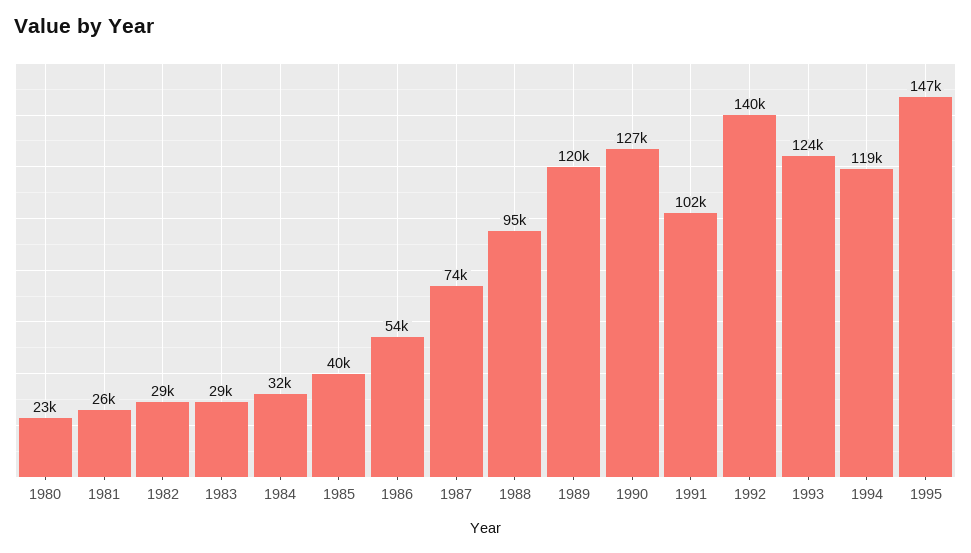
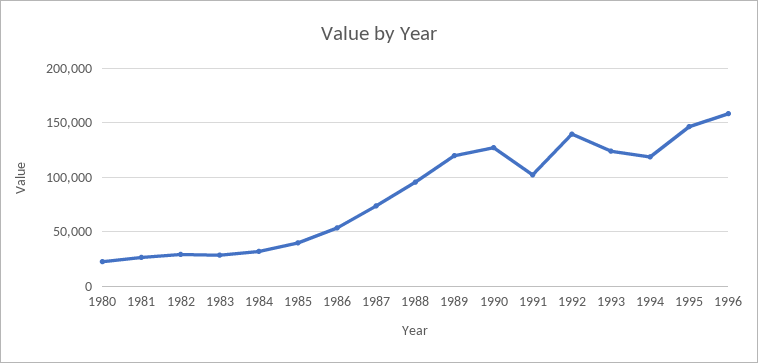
1996: none -> 160000

